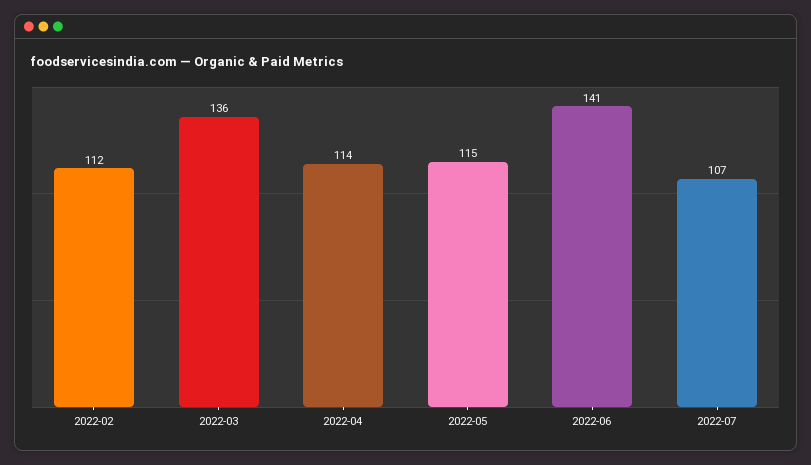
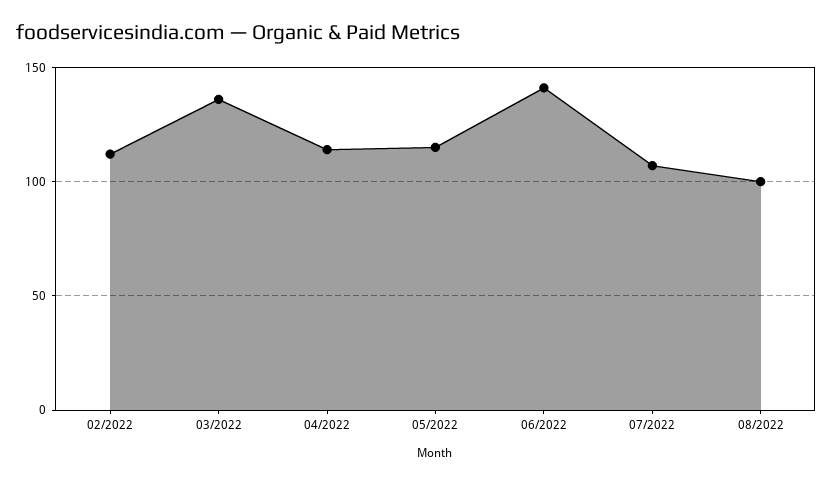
08/2022: none -> 100

